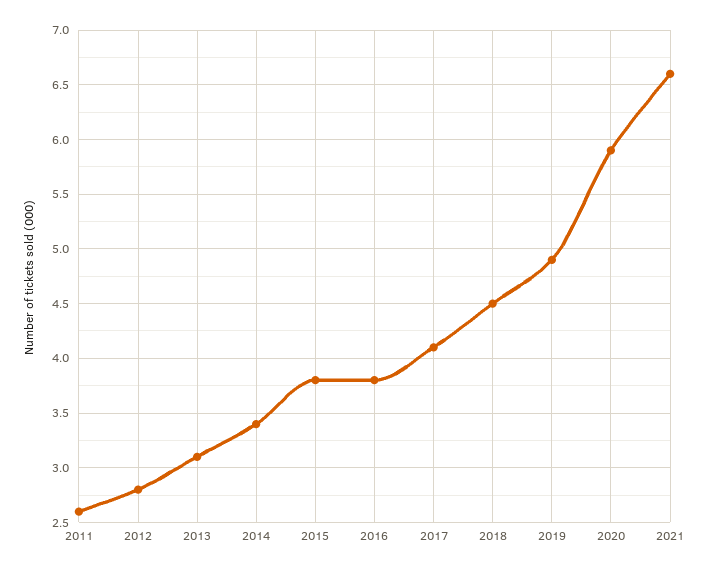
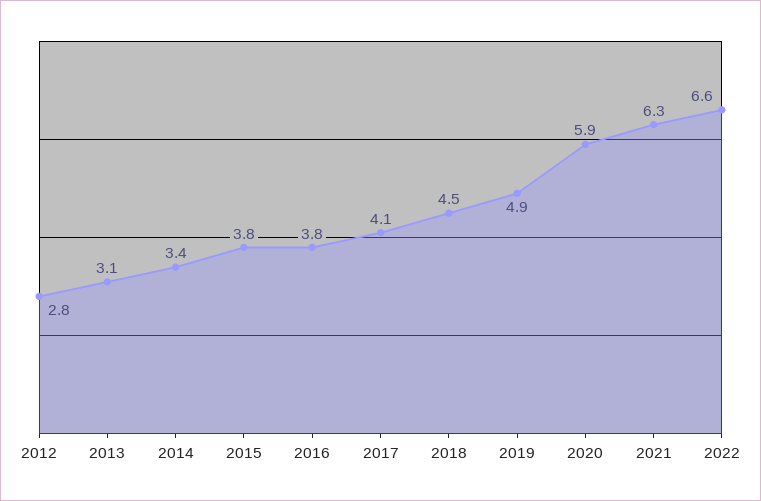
2011: 2.6 -> none
2021: 6.6 -> 6.3
2022: none -> 6.6

